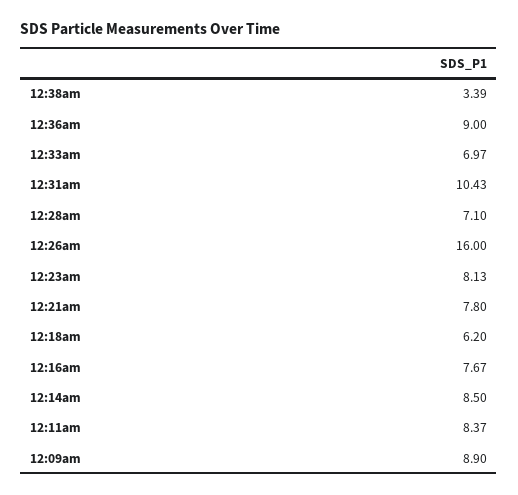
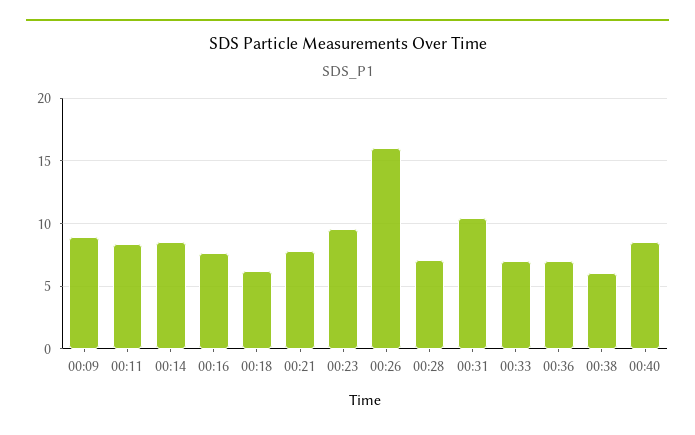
12:38am: 3.39 -> 6
12:36am: 9 -> 7
12:23am: 8.13 -> 9.5
00:40: none -> 8.5

